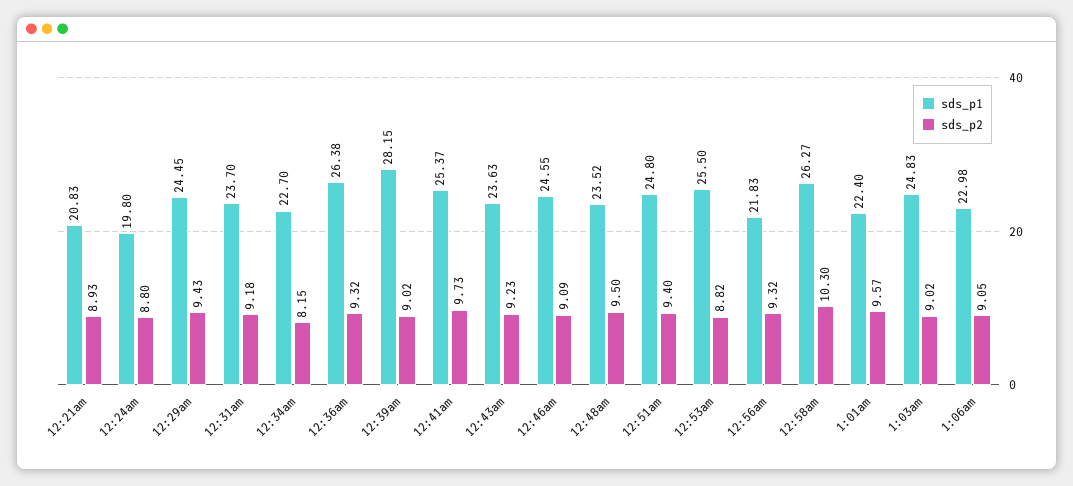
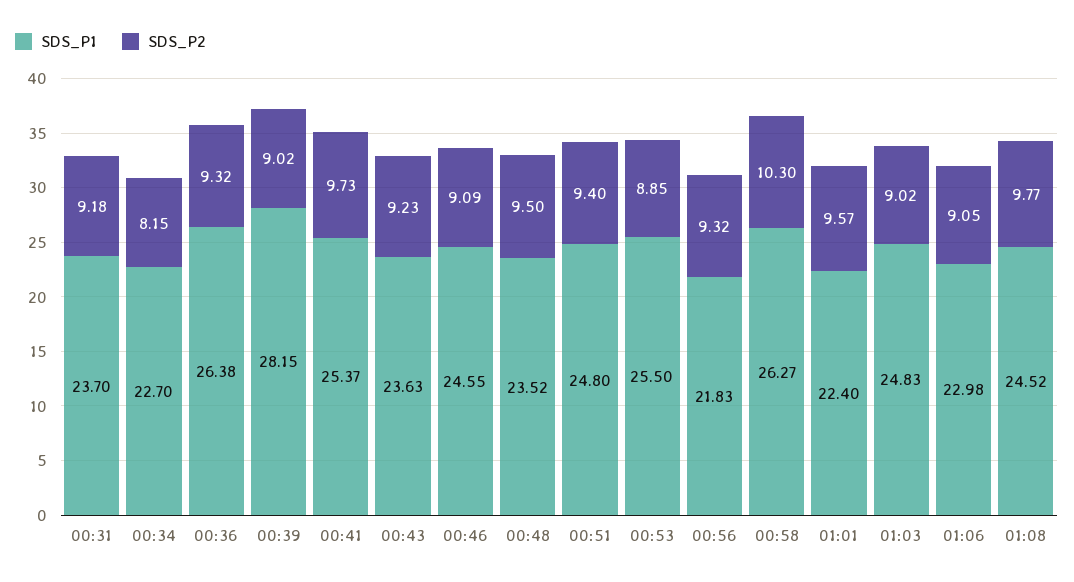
sds_p1, 12:21am: 20.83 -> none
sds_p2, 12:21am: 8.93 -> none
sds_p1, 12:24am: 19.8 -> none
sds_p2, 12:24am: 8.8 -> none
sds_p1, 12:29am: 24.45 -> none
sds_p2, 12:29am: 9.43 -> none
sds_p2, 12:53am: 8.82 -> 8.85
sds_p1, 01:08: none -> 24.52
sds_p2, 01:08: none -> 9.77

